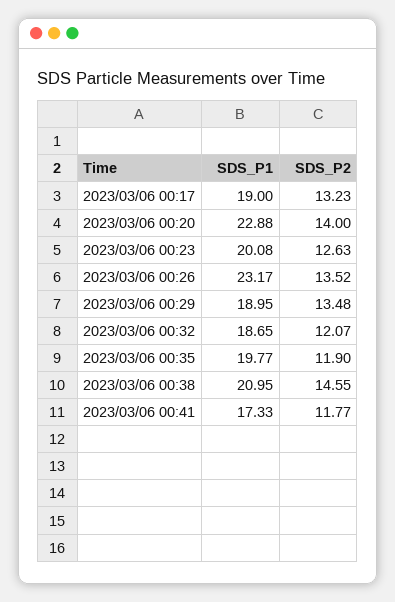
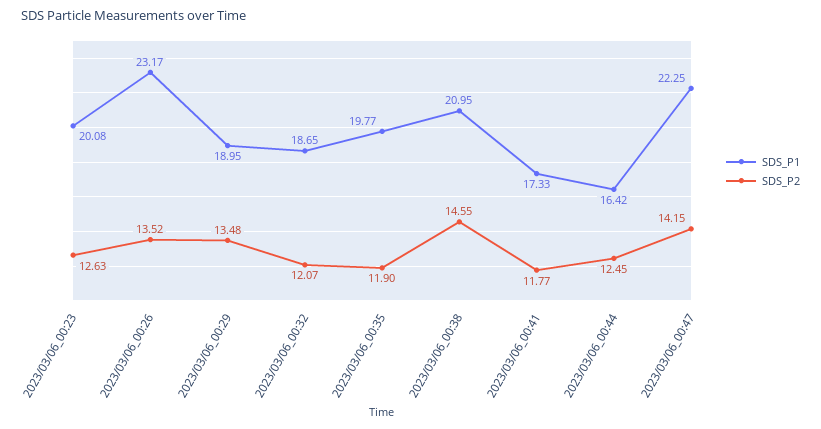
SDS_P1, 2023/03/06 00:17: 19 -> none
SDS_P2, 2023/03/06 00:17: 13.23 -> none
SDS_P1, 2023/03/06 00:20: 22.88 -> none
SDS_P2, 2023/03/06 00:20: 14 -> none
SDS_P1, 2023/03/06_00:44: none -> 16.42
SDS_P2, 2023/03/06_00:44: none -> 12.45
SDS_P1, 2023/03/06_00:47: none -> 22.25
SDS_P2, 2023/03/06_00:47: none -> 14.15

